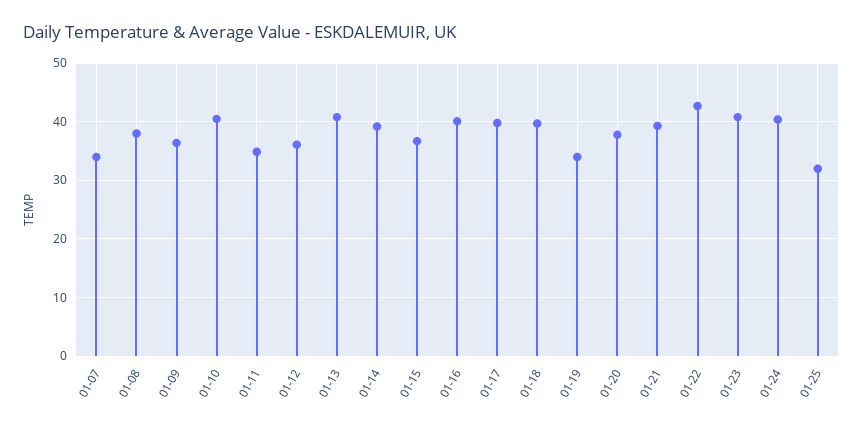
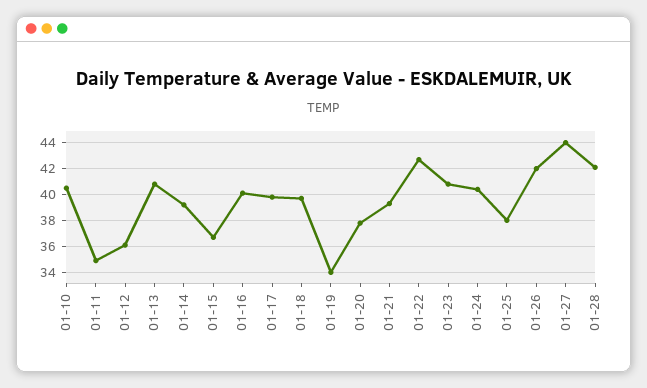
01-07: 34 -> none
01-08: 38 -> none
01-09: 36 -> none
01-25: 32 -> 38
01-26: none -> 42
01-27: none -> 44
01-28: none -> 42

